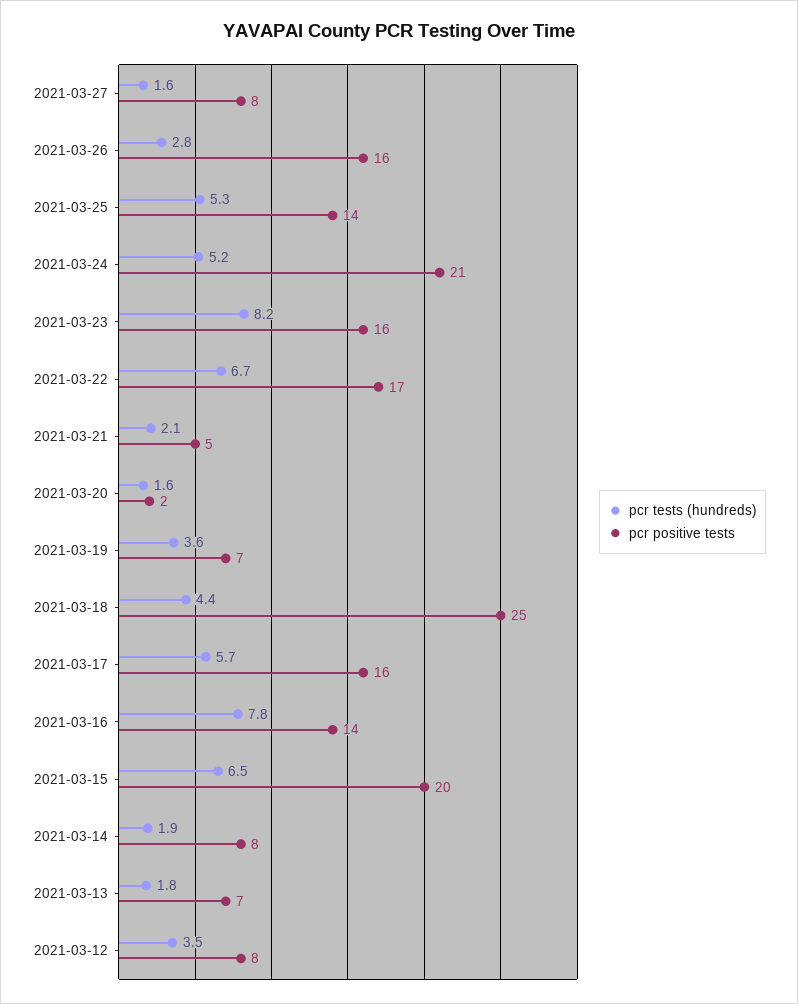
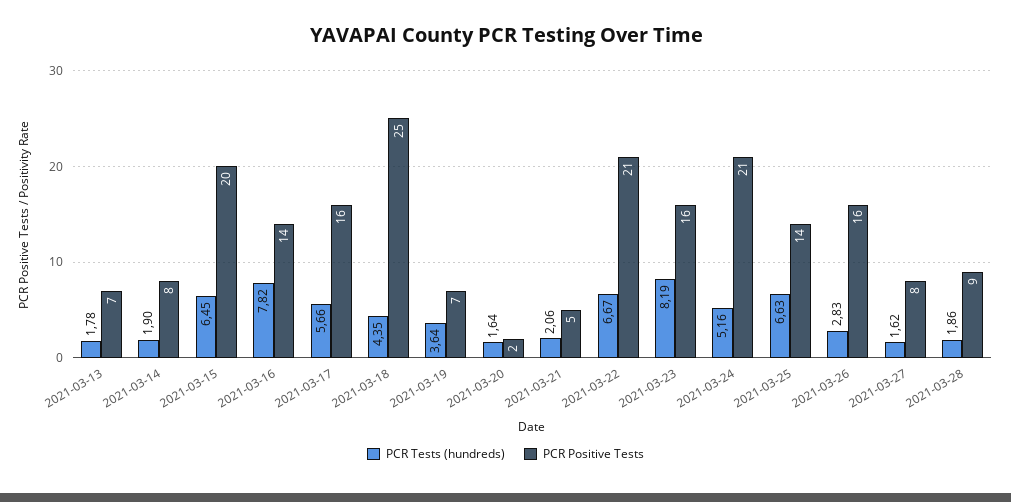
pcr tests (hundreds), 2021-03-25: 5.3 -> 6.63
pcr positive tests, 2021-03-22: 17 -> 21
pcr tests (hundreds), 2021-03-12: 3.5 -> none
pcr positive tests, 2021-03-12: 8 -> none
pcr tests (hundreds), 2021-03-28: none -> 1.86
pcr positive tests, 2021-03-28: none -> 9

